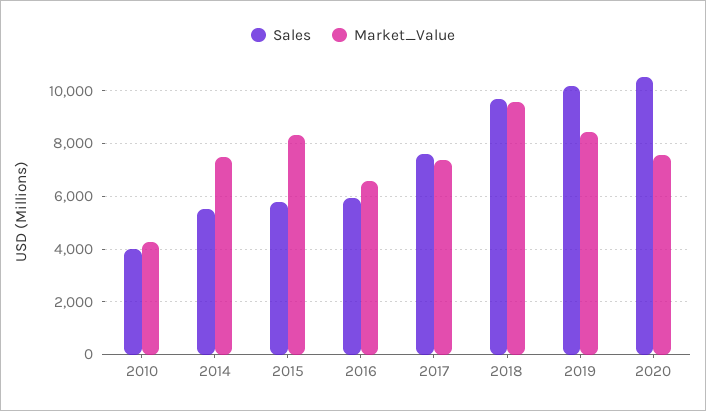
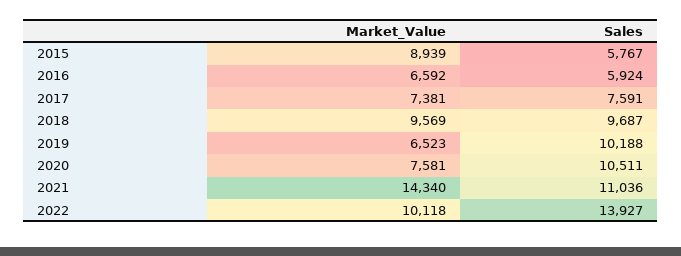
Sales, 2010: 4000 -> none
Market_Value, 2010: 4250 -> none
Sales, 2014: 5500 -> none
Market_Value, 2014: 7500 -> none
Market_Value, 2015: 8250 -> 8939
Market_Value, 2019: 8500 -> 6523
Market_Value, 2021: none -> 14340
Sales, 2021: none -> 11036
Market_Value, 2022: none -> 10118
Sales, 2022: none -> 13927

